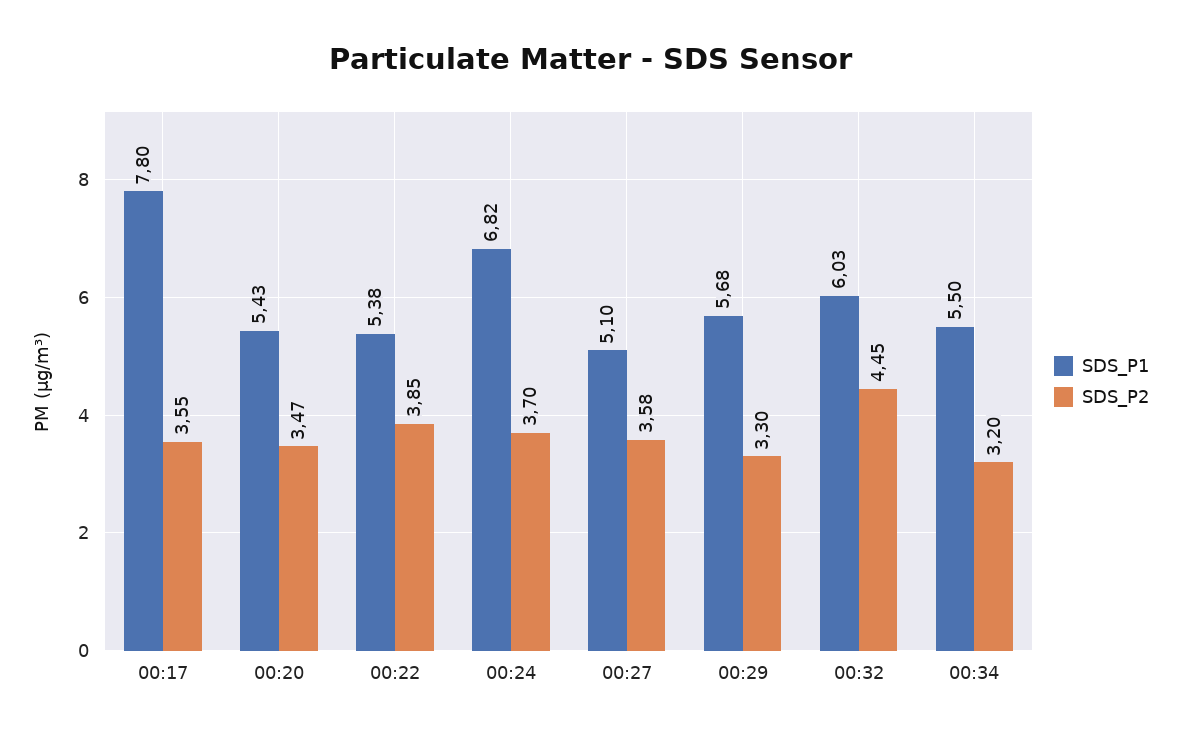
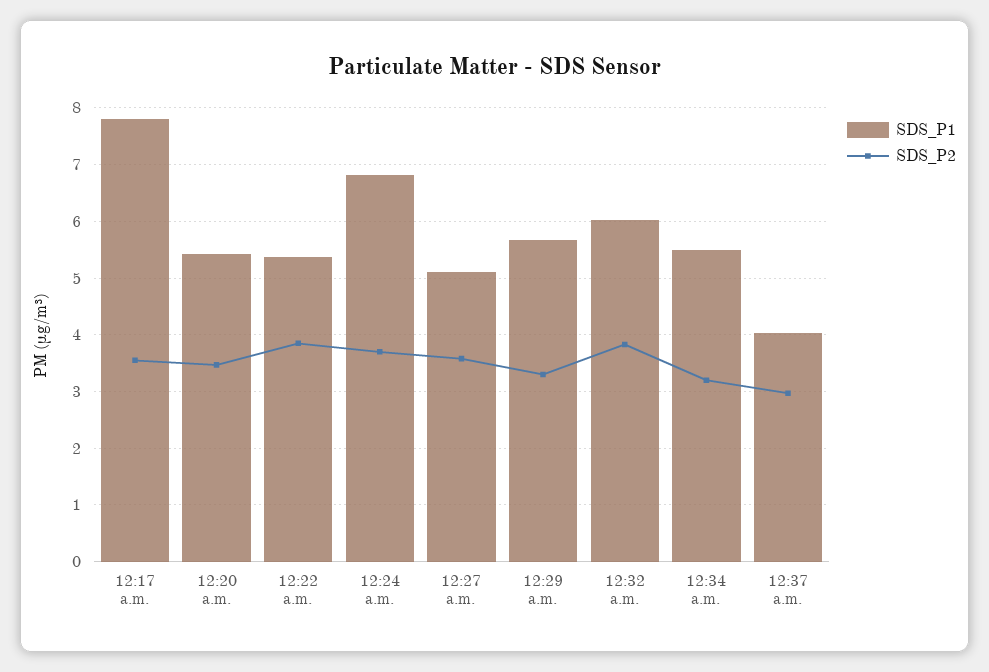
SDS_P2, 00:32: 4.45 -> 3.8
SDS_P1, 12:37 a.m.: none -> 4
SDS_P2, 12:37 a.m.: none -> 3

